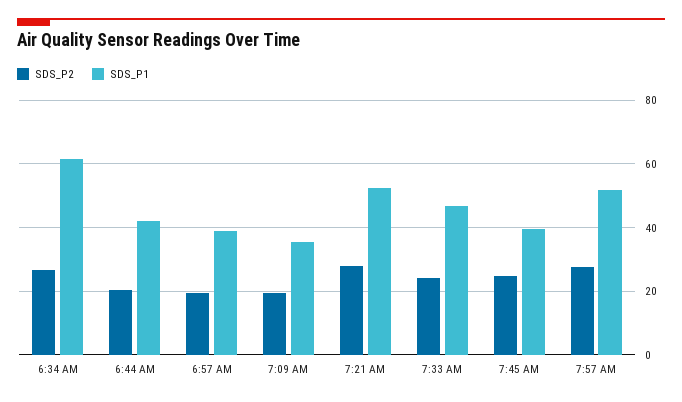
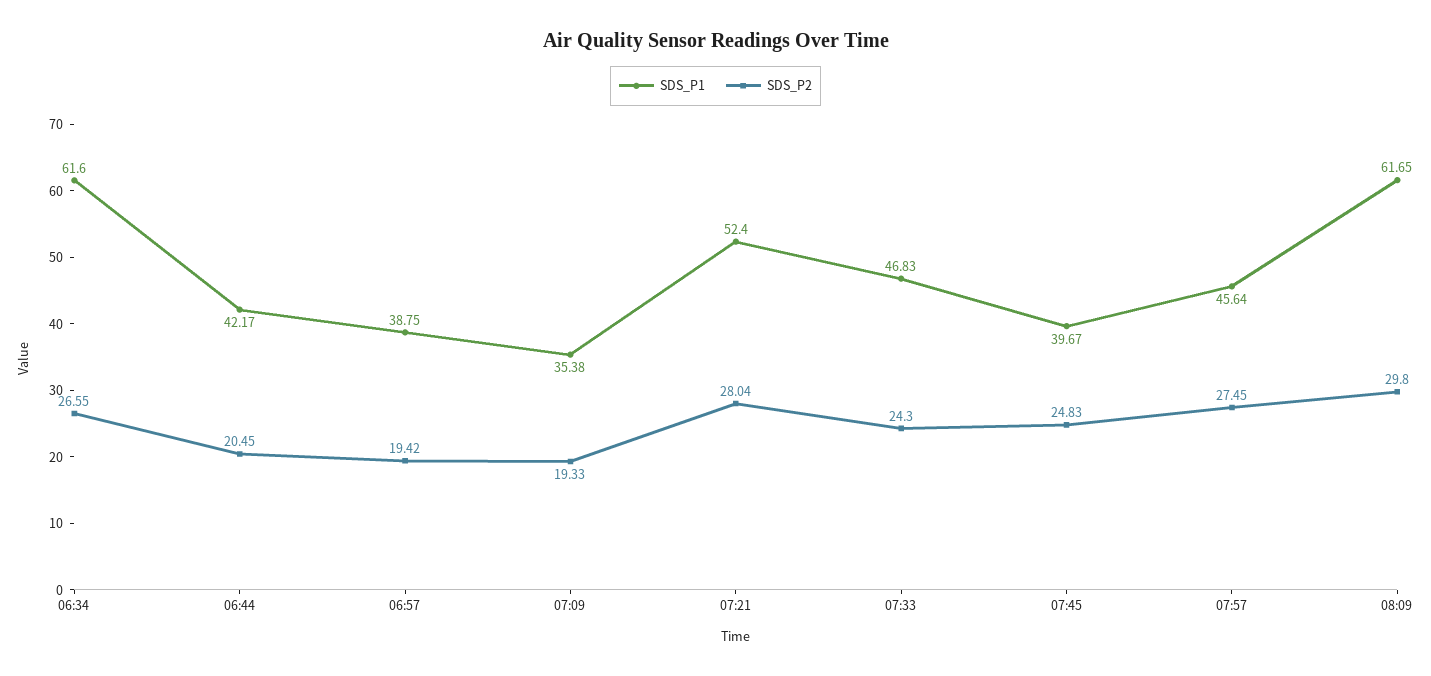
SDS_P1, 7:57 AM: 52 -> 45.64
SDS_P1, 08:09: none -> 61.65
SDS_P2, 08:09: none -> 29.8

